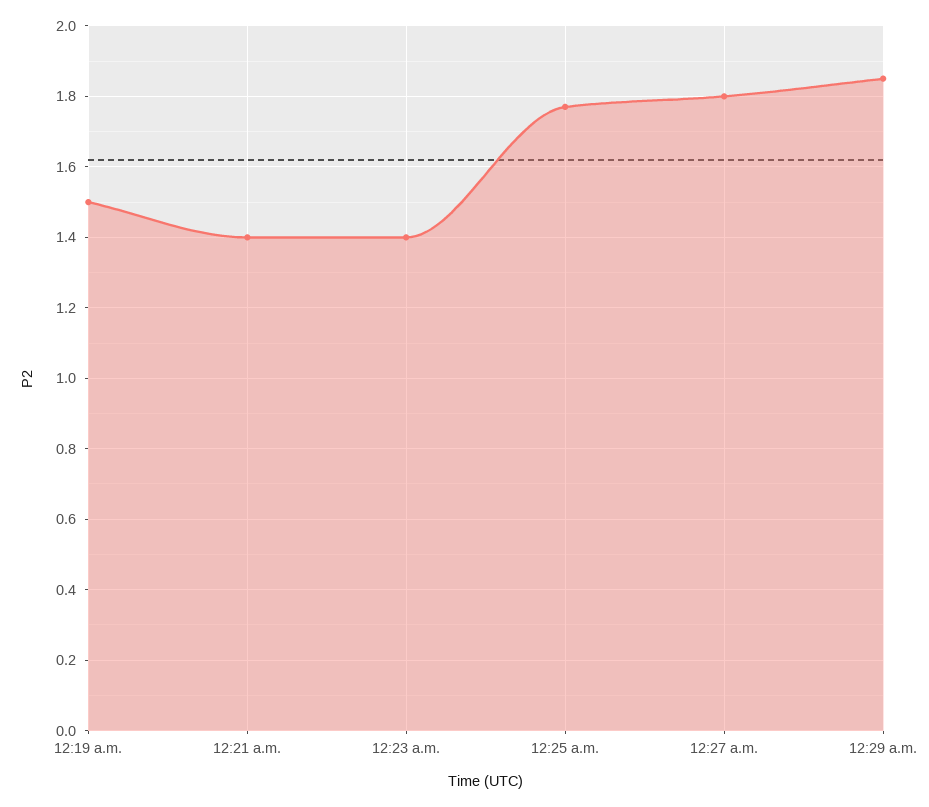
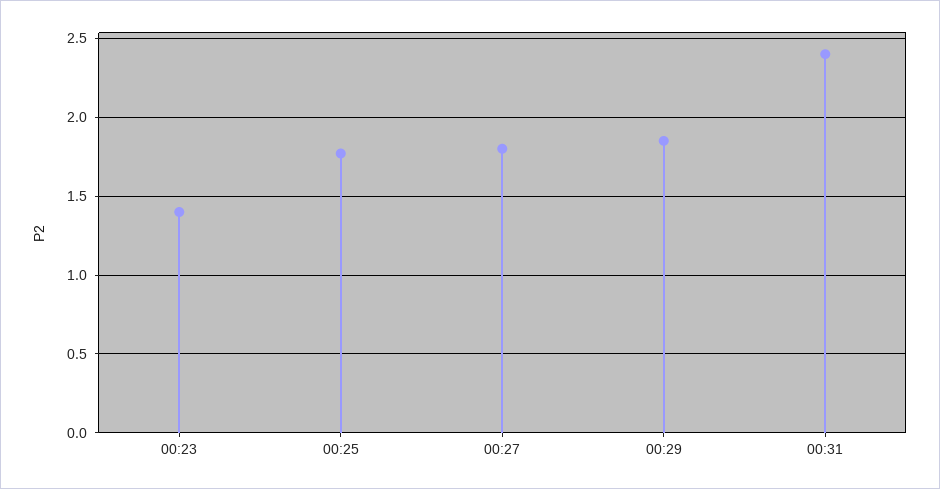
12:19 a.m.: 1.5 -> none
12:21 a.m.: 1.4 -> none
00:31: none -> 2.4

